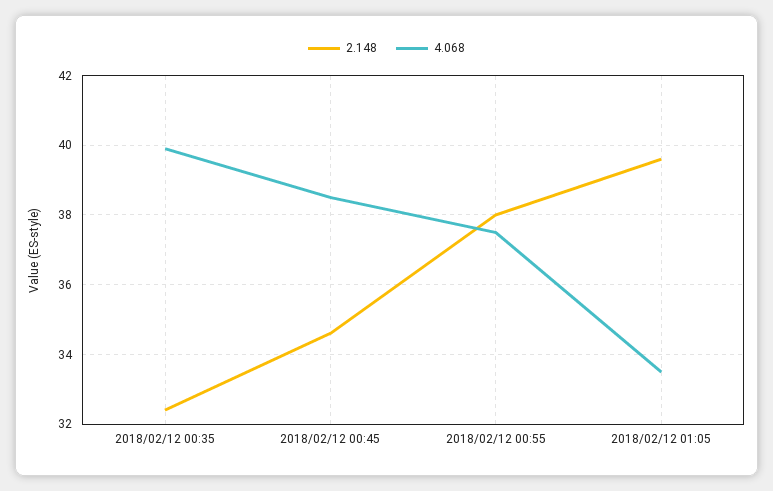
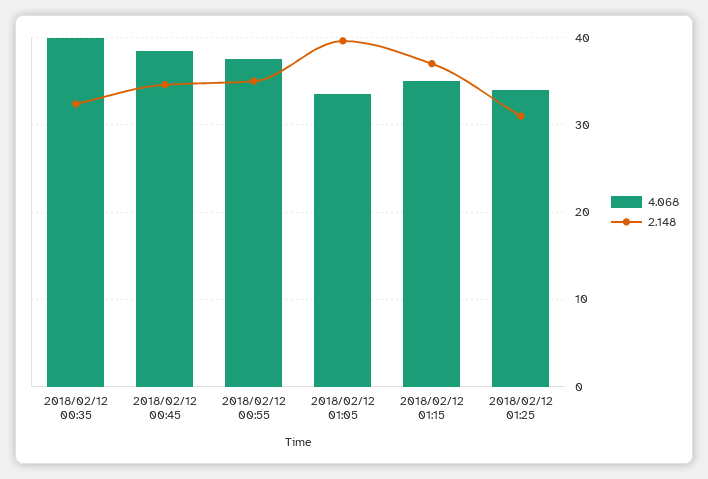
2.148, 2018/02/12 00:55: 38 -> 35
4.068, 2018/02/12 01:15: none -> 35
2.148, 2018/02/12 01:15: none -> 37
4.068, 2018/02/12 01:25: none -> 34
2.148, 2018/02/12 01:25: none -> 31

